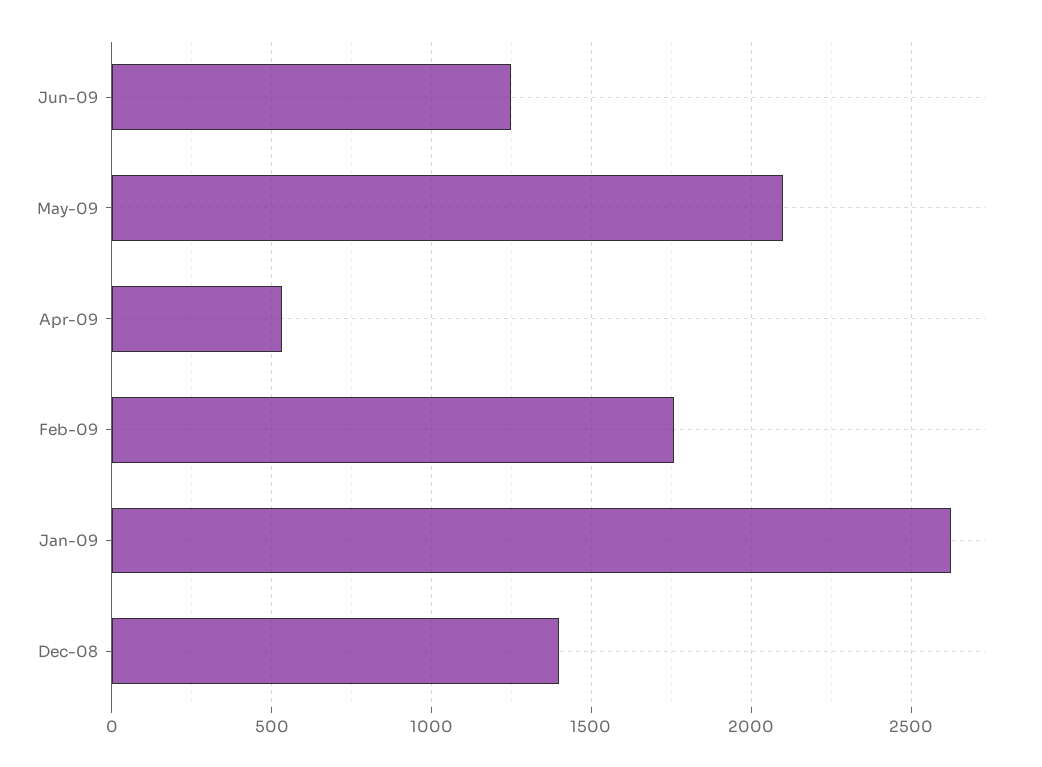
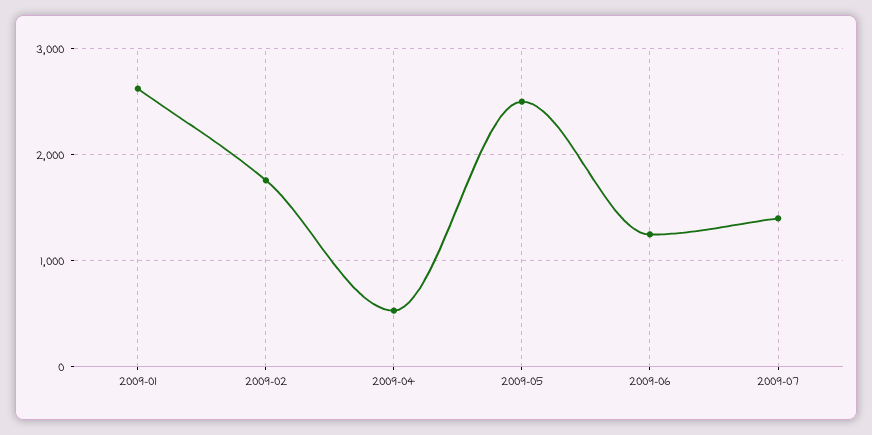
May-09: 2100 -> 2500
Dec-08: 1400 -> none
2009-07: none -> 1400

